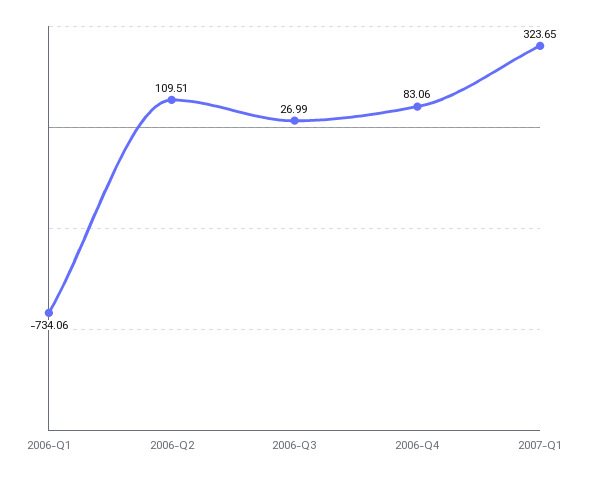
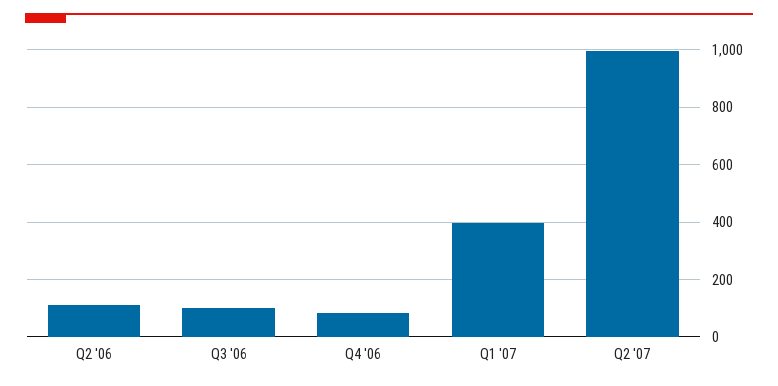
2006-Q1: -734.06 -> none
2006-Q3: 26.99 -> 100
2007-Q1: 323.65 -> 400
Q2 '07: none -> 1000

